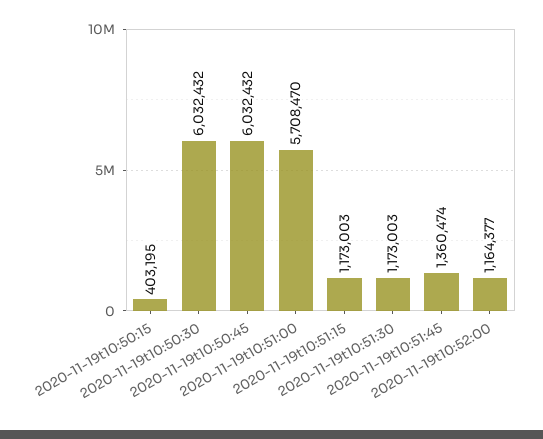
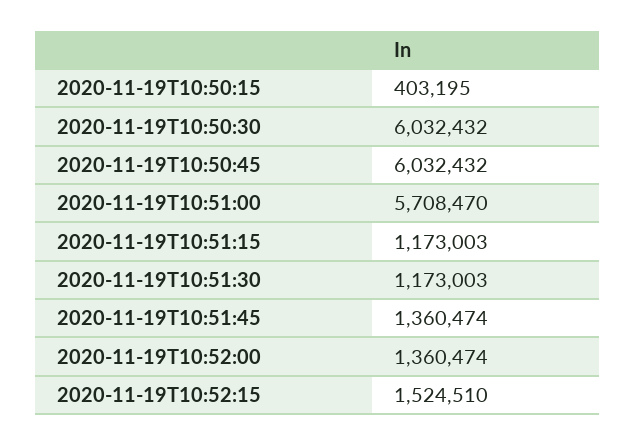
2020-11-19t10:52:00: 1164377 -> 1360474
2020-11-19T10:52:15: none -> 1524510

